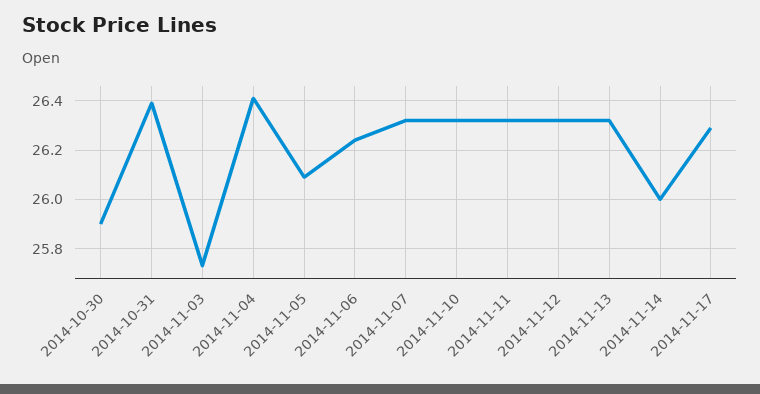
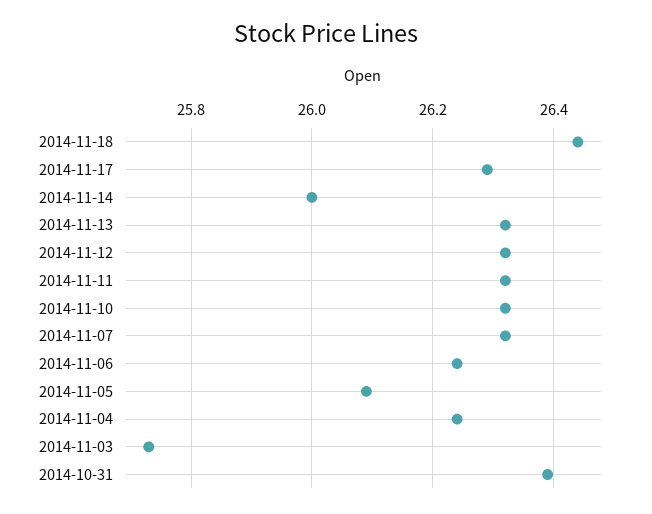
2014-10-30: 25.9 -> none
2014-11-04: 26.4 -> 26.25
2014-11-18: none -> 26.45

